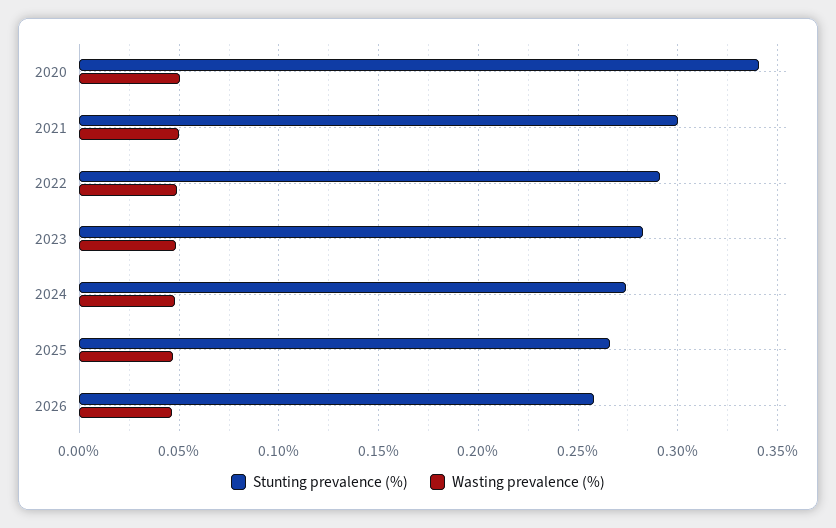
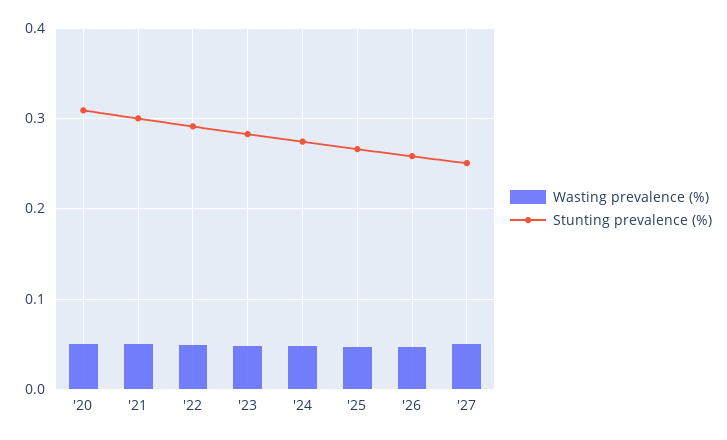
Stunting prevalence (%), 2020: 0.34 -> 0.31
Wasting prevalence (%), '27: none -> 0.05
Stunting prevalence (%), '27: none -> 0.25

